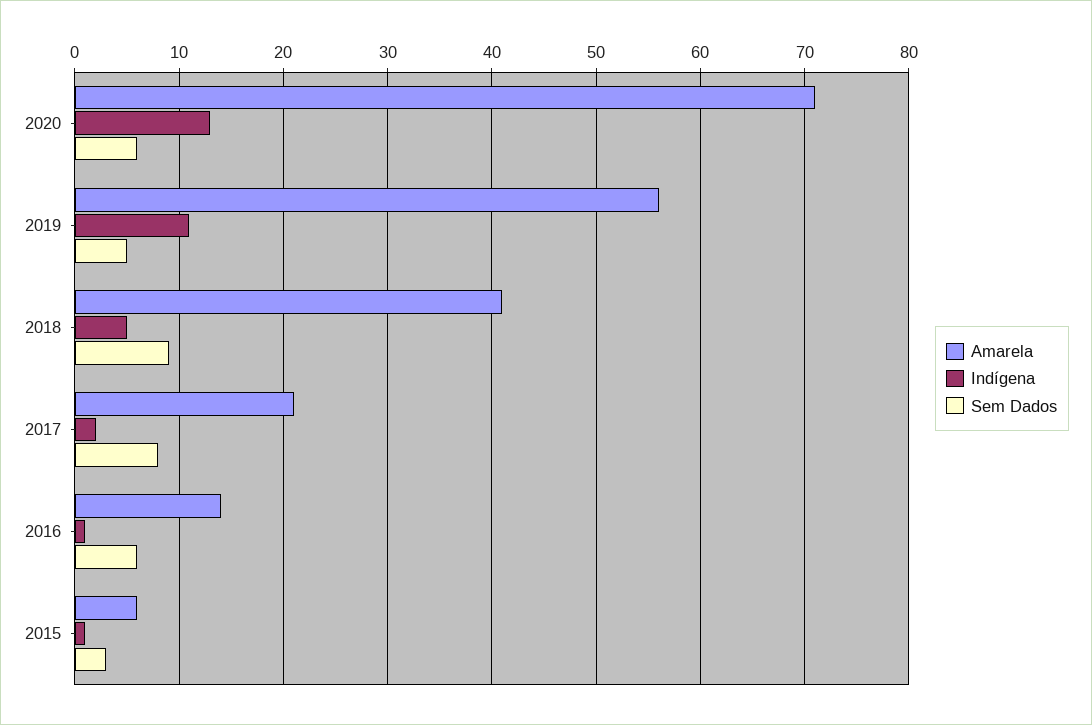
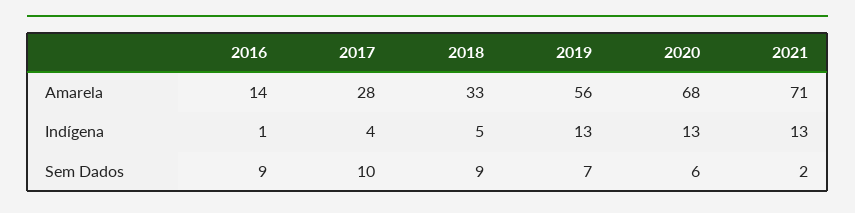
Amarela, 2020: 71 -> 68
Indígena, 2019: 11 -> 13
Sem Dados, 2019: 5 -> 7
Amarela, 2018: 41 -> 33
Amarela, 2017: 21 -> 28
Indígena, 2017: 2 -> 4
Sem Dados, 2017: 8 -> 10
Sem Dados, 2016: 6 -> 9
Amarela, 2015: 6 -> none
Indígena, 2015: 1 -> none
Sem Dados, 2015: 3 -> none
Amarela, 2021: none -> 71
Indígena, 2021: none -> 13
Sem Dados, 2021: none -> 2

